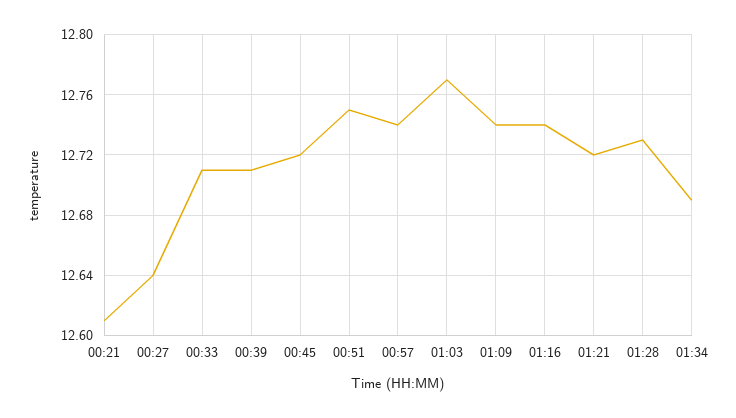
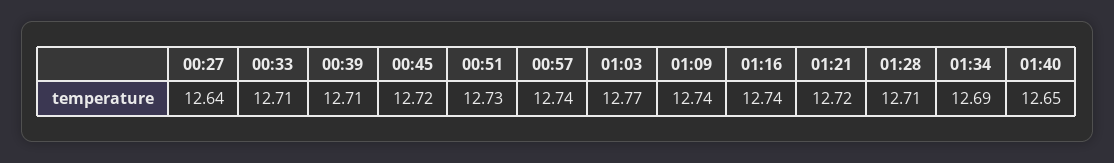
00:21: 12.61 -> none
00:51: 12.75 -> 12.73
01:28: 12.73 -> 12.71
01:40: none -> 12.65

